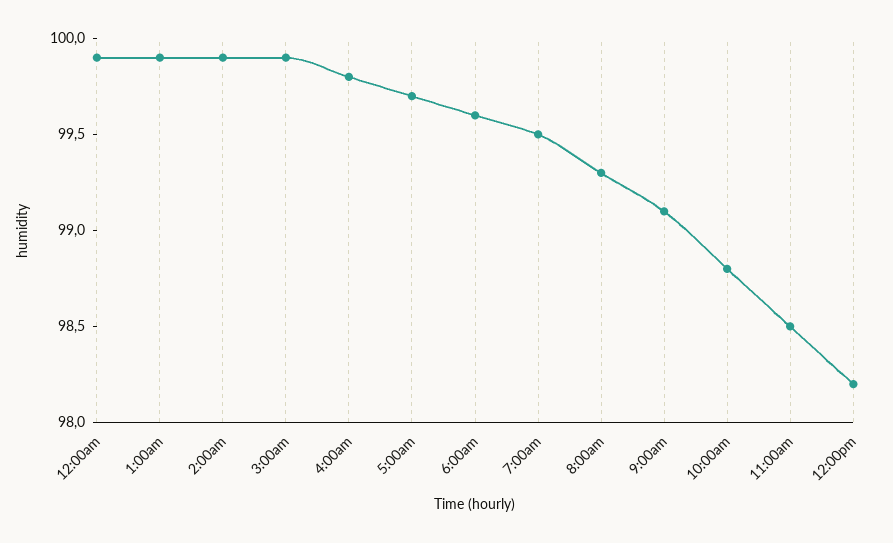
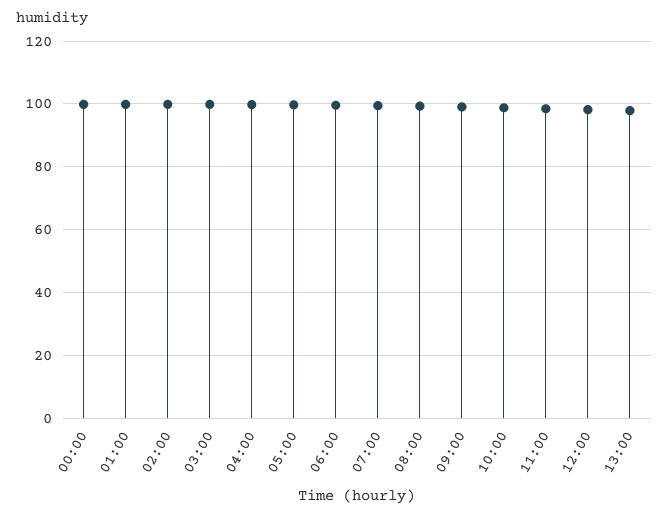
13:00: none -> 98

